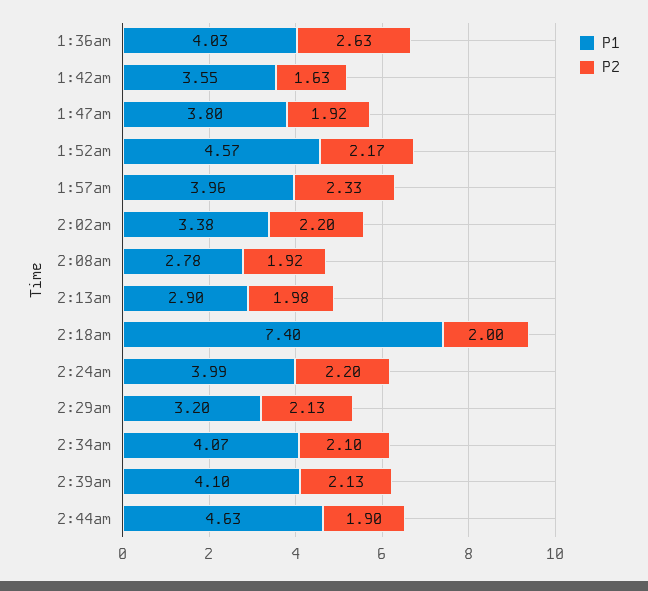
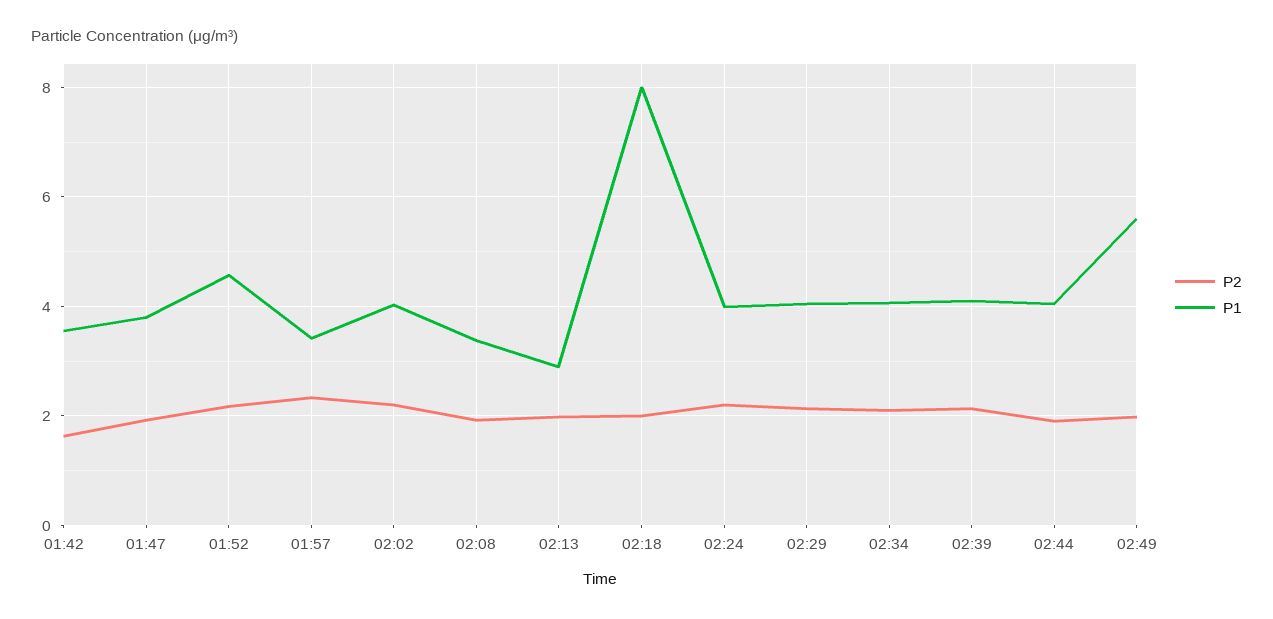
P1, 1:36am: 4.03 -> none
P2, 1:36am: 2.63 -> none
P1, 1:57am: 3.96 -> 3.4
P1, 2:02am: 3.38 -> 4
P1, 2:08am: 2.78 -> 3.4
P1, 2:18am: 7.4 -> 8
P1, 2:29am: 3.2 -> 4
P1, 2:44am: 4.63 -> 4
P2, 02:49: none -> 2
P1, 02:49: none -> 5.6

